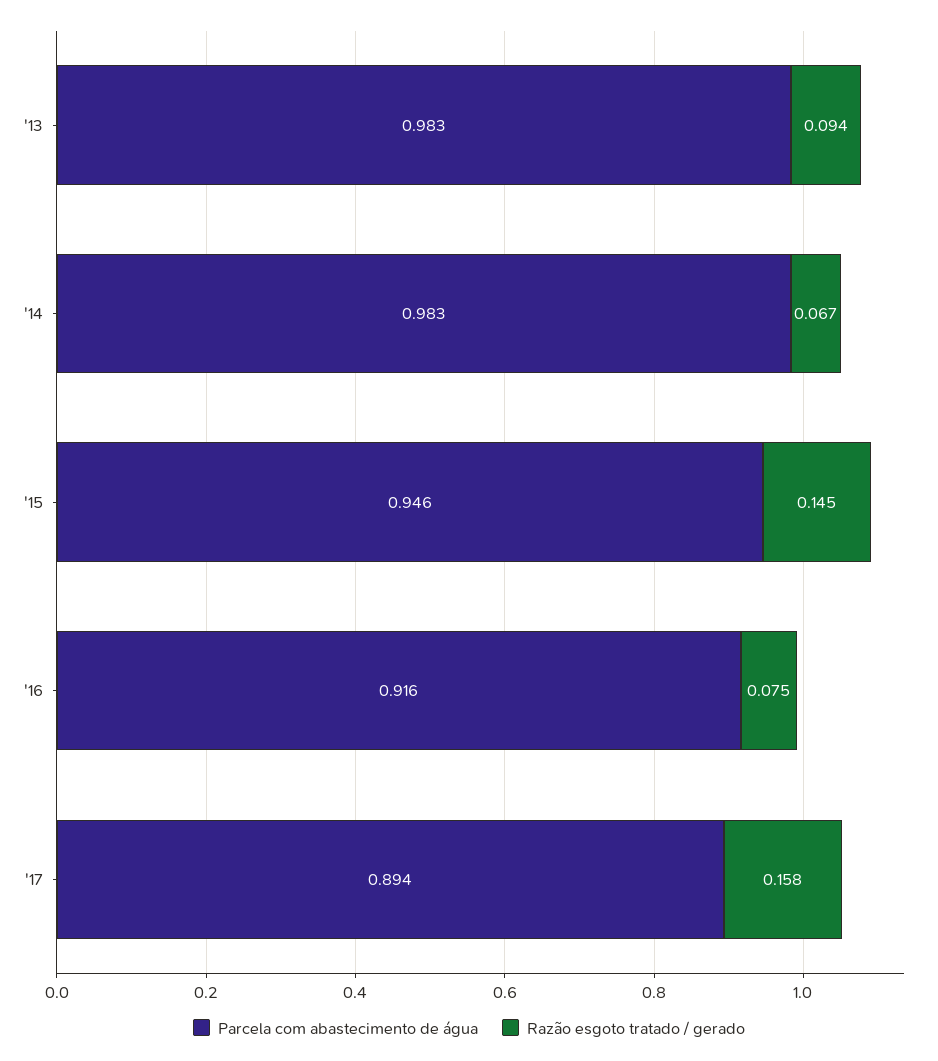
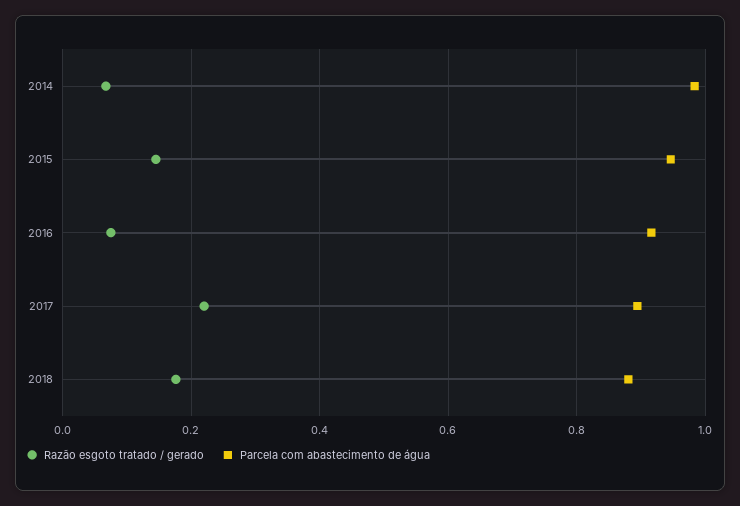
Parcela com abastecimento de água, '13: 0.983 -> none
Razão esgoto tratado / gerado, '13: 0.094 -> none
Razão esgoto tratado / gerado, '17: 0.158 -> 0.22
Razão esgoto tratado / gerado, 2018: none -> 0.18
Parcela com abastecimento de água, 2018: none -> 0.88

